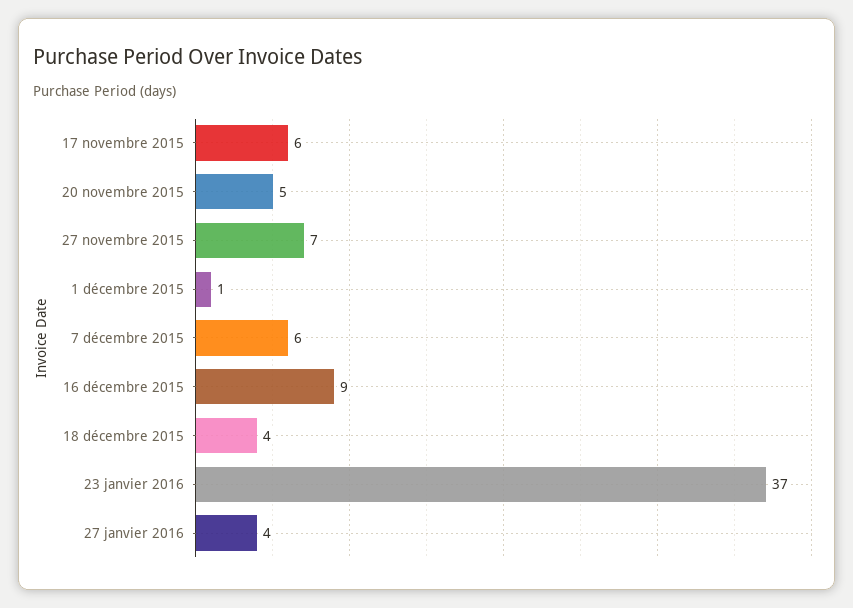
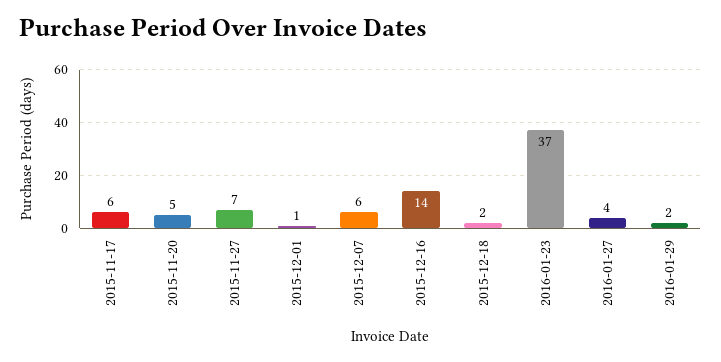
16 décembre 2015: 9 -> 14
18 décembre 2015: 4 -> 2
2016-01-29: none -> 2

